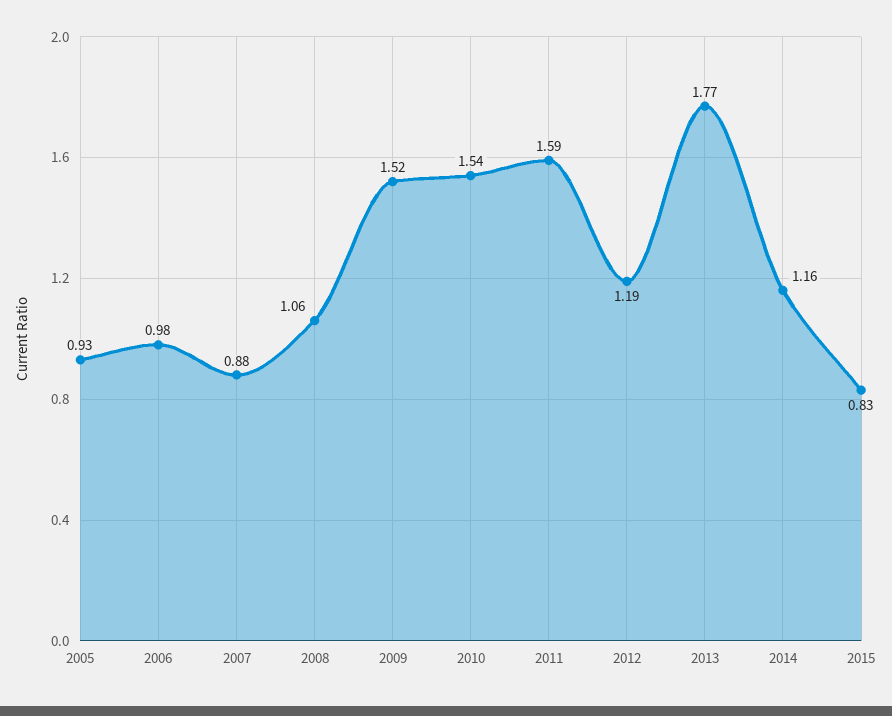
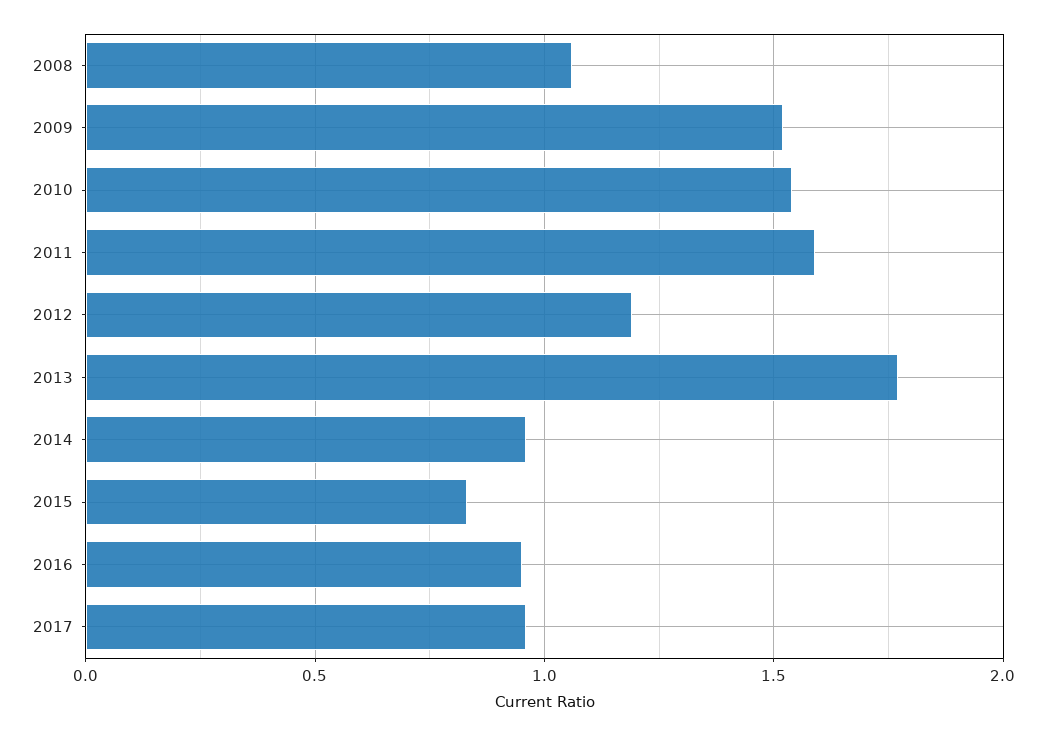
2005: 0.93 -> none
2006: 0.98 -> none
2007: 0.88 -> none
2014: 1.16 -> 0.95
2016: none -> 0.95
2017: none -> 0.95

